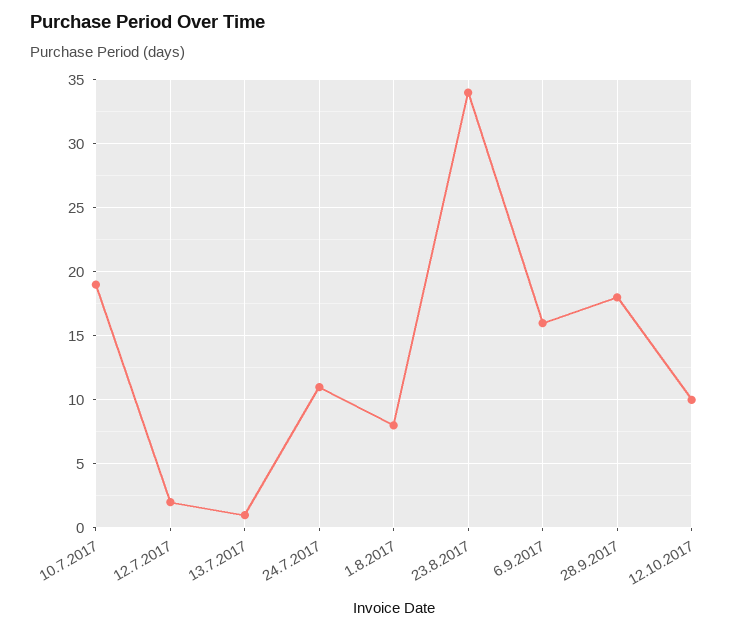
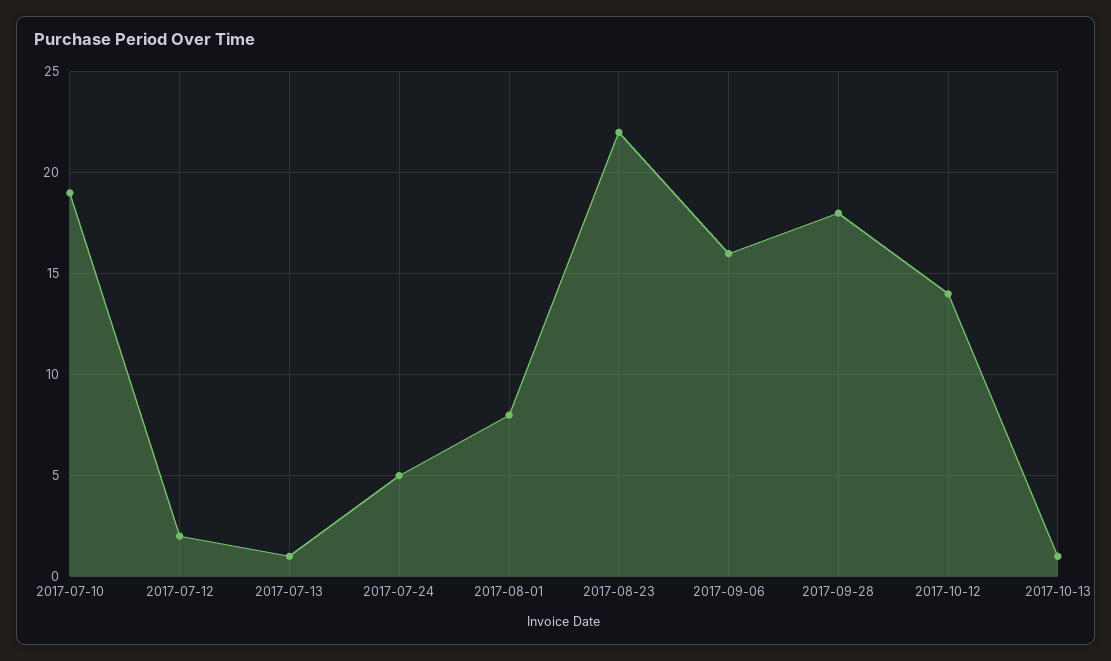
24.7.2017: 11 -> 5
23.8.2017: 34 -> 22
12.10.2017: 10 -> 14
2017-10-13: none -> 1

